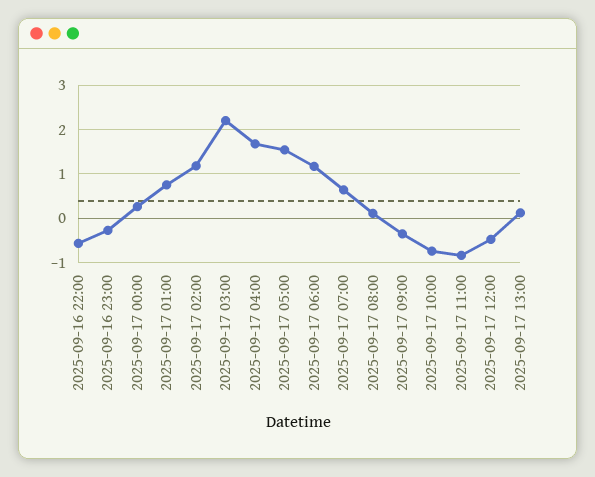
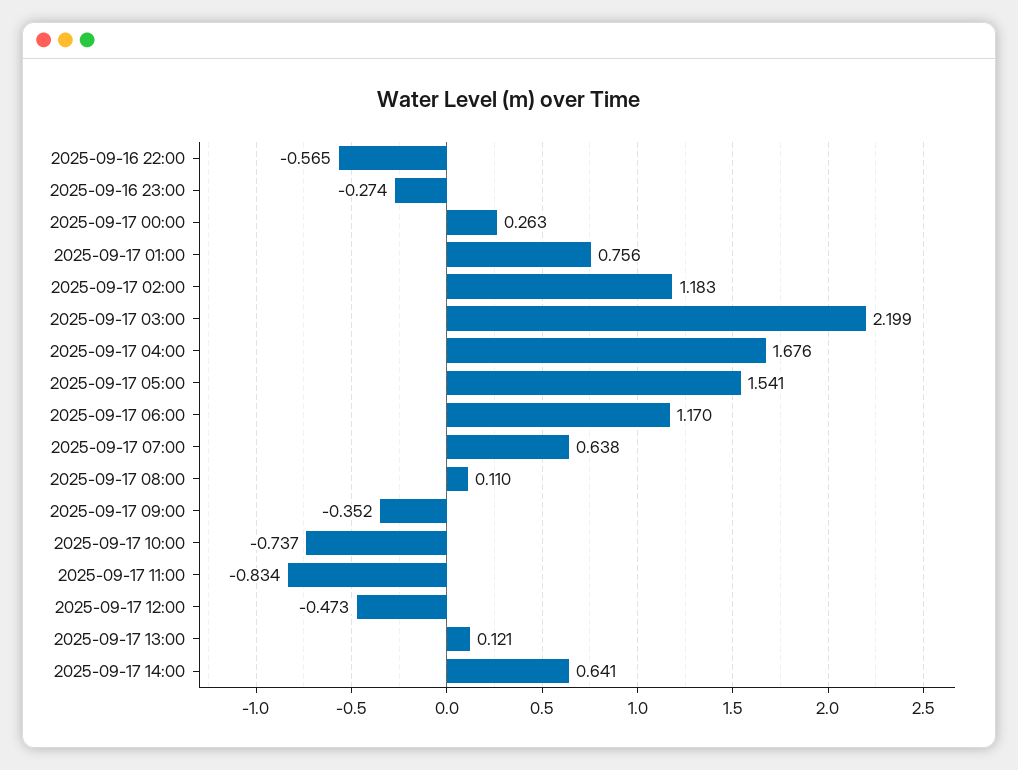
2025-09-17 14:00: none -> 0.641

